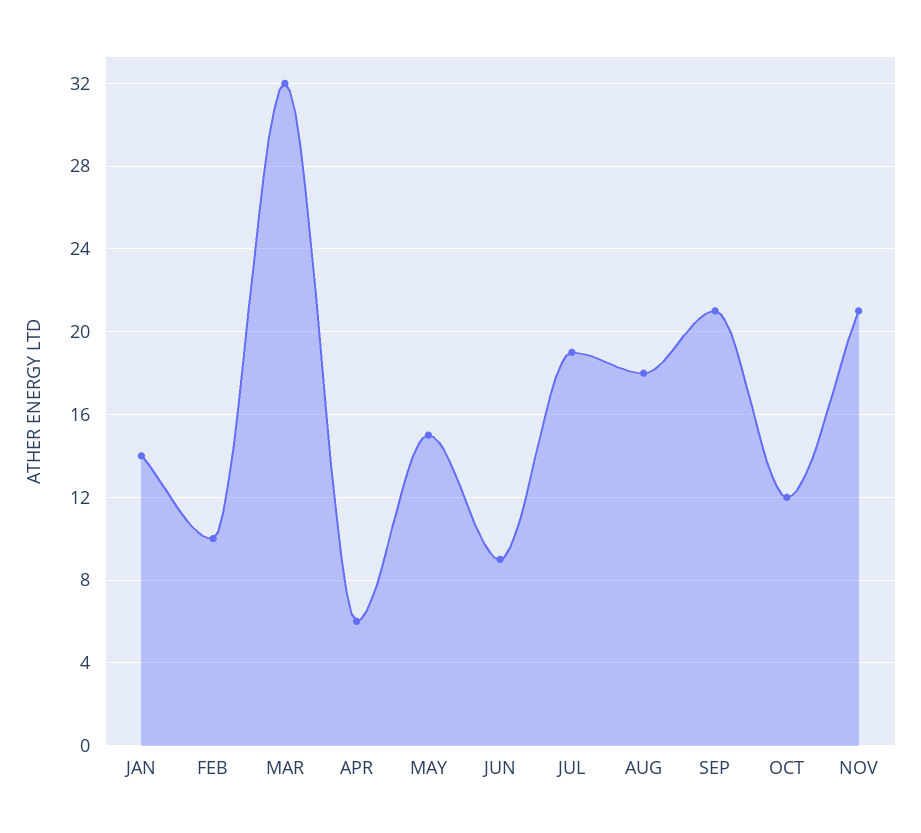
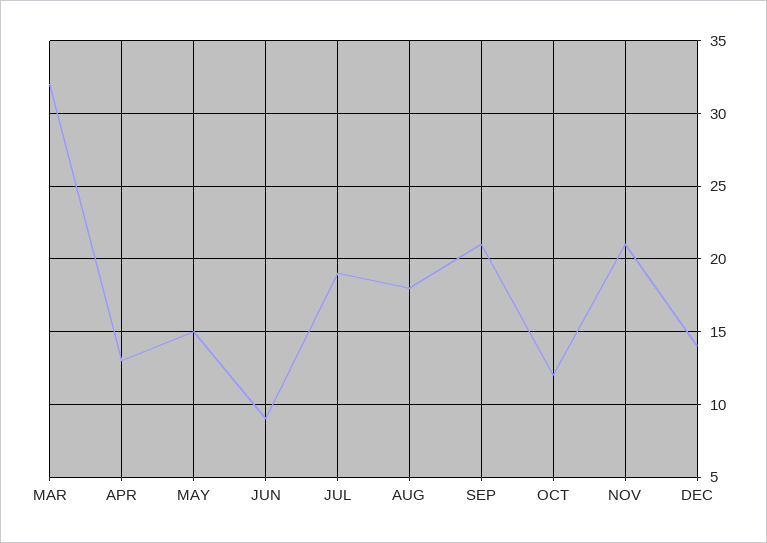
JAN: 14 -> none
FEB: 10 -> none
APR: 6 -> 13
DEC: none -> 14

